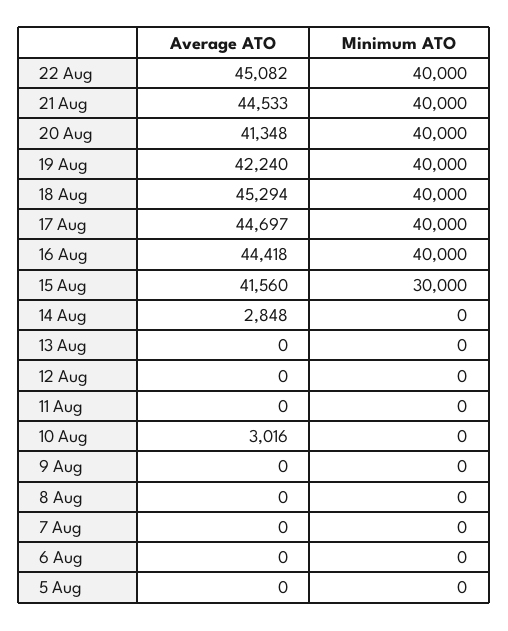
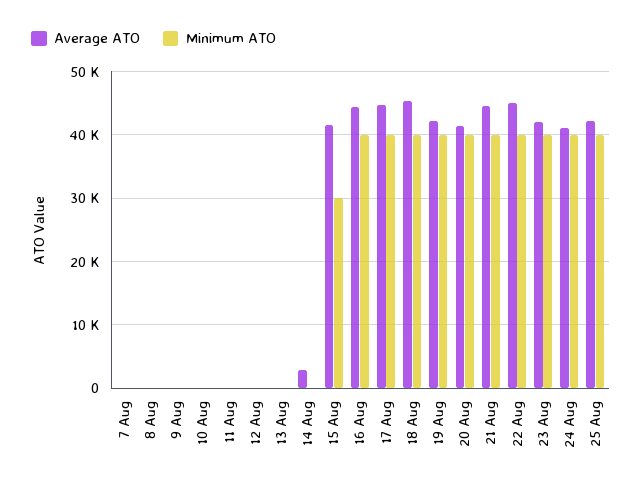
Average ATO, 10 Aug: 3016 -> 0
Average ATO, 6 Aug: 0 -> none
Minimum ATO, 6 Aug: 0 -> none
Average ATO, 5 Aug: 0 -> none
Minimum ATO, 5 Aug: 0 -> none
Average ATO, 23 Aug: none -> 42000
Minimum ATO, 23 Aug: none -> 40000
Average ATO, 24 Aug: none -> 41000
Minimum ATO, 24 Aug: none -> 40000
Average ATO, 25 Aug: none -> 42000
Minimum ATO, 25 Aug: none -> 40000

